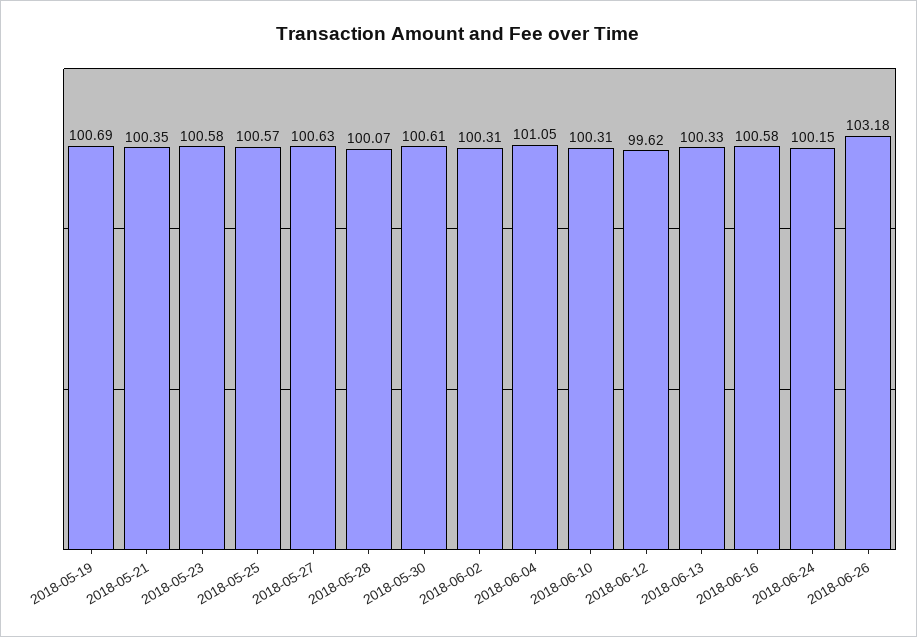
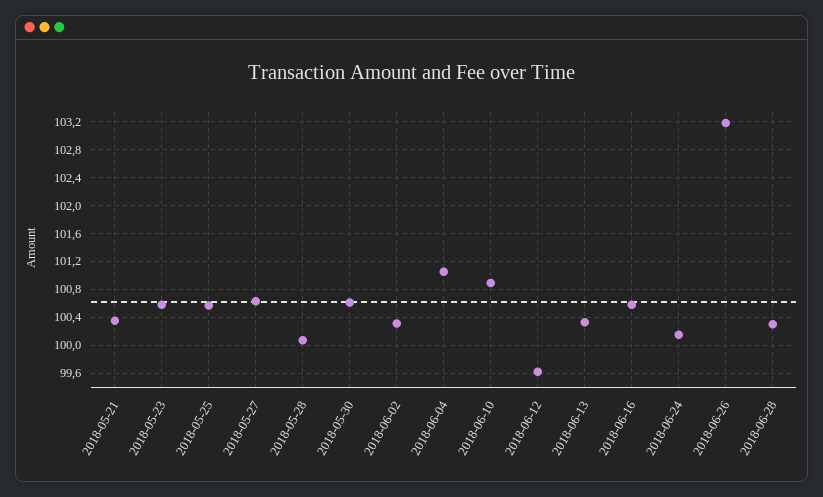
2018-05-19: 100.69 -> none
2018-06-10: 100.31 -> 100.9
2018-06-28: none -> 100.3

